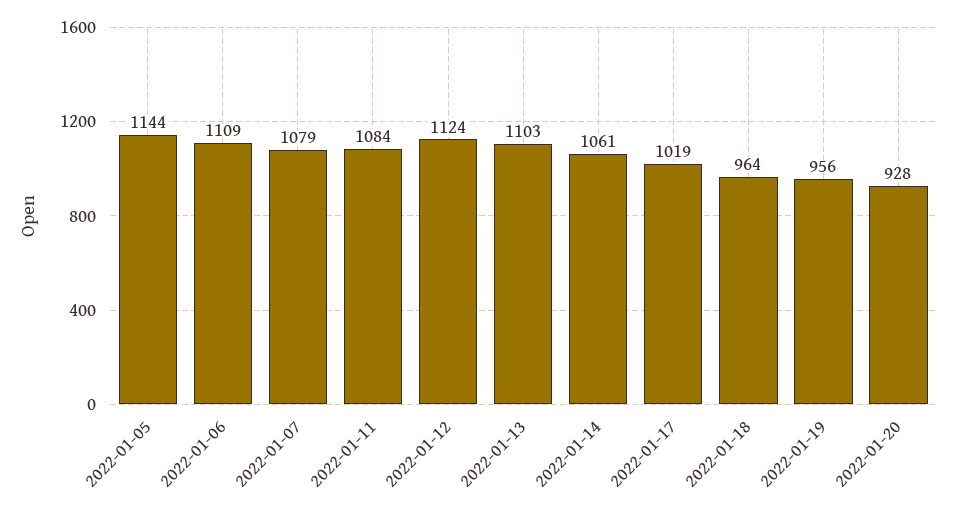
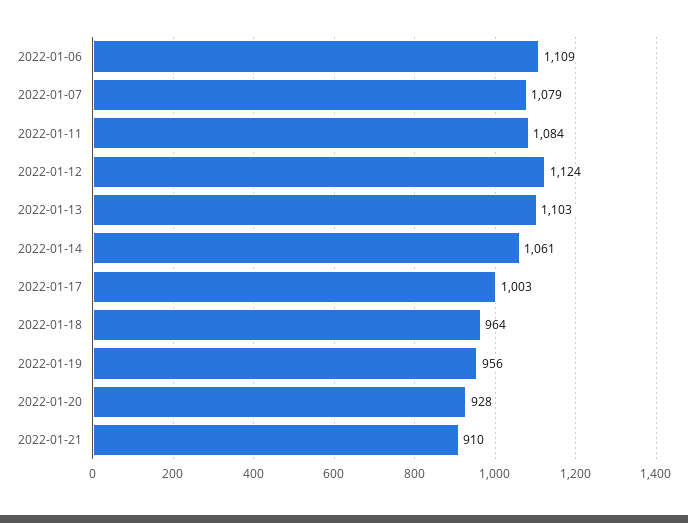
2022-01-05: 1144 -> none
2022-01-17: 1019 -> 1003
2022-01-21: none -> 910

